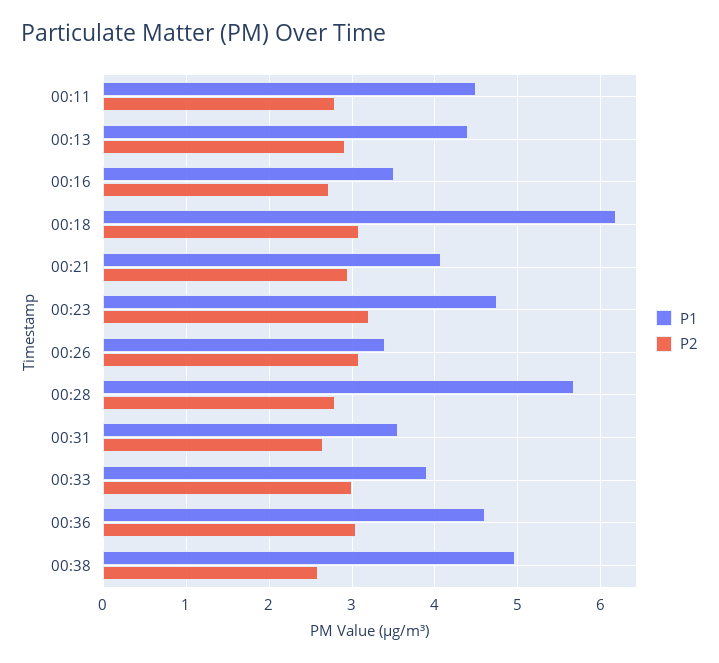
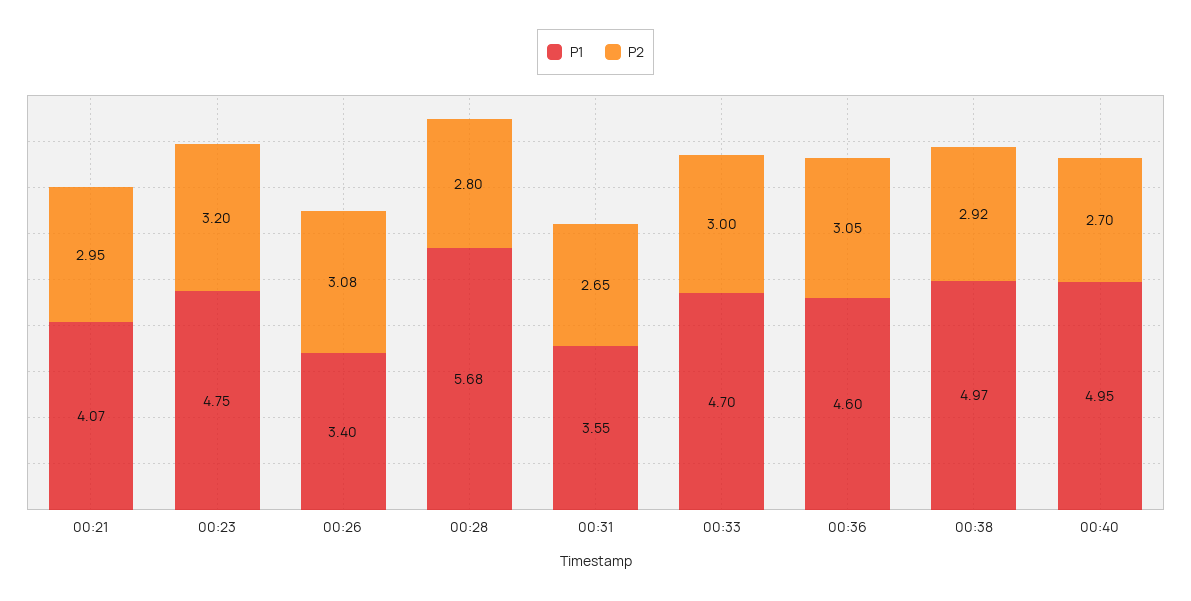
P1, 00:11: 4.5 -> none
P2, 00:11: 2.8 -> none
P1, 00:13: 4.4 -> none
P2, 00:13: 2.9 -> none
P1, 00:16: 3.5 -> none
P2, 00:16: 2.7 -> none
P1, 00:18: 6.2 -> none
P2, 00:18: 3.1 -> none
P1, 00:33: 3.9 -> 4.7
P2, 00:38: 2.6 -> 2.92
P1, 00:40: none -> 4.95
P2, 00:40: none -> 2.7

